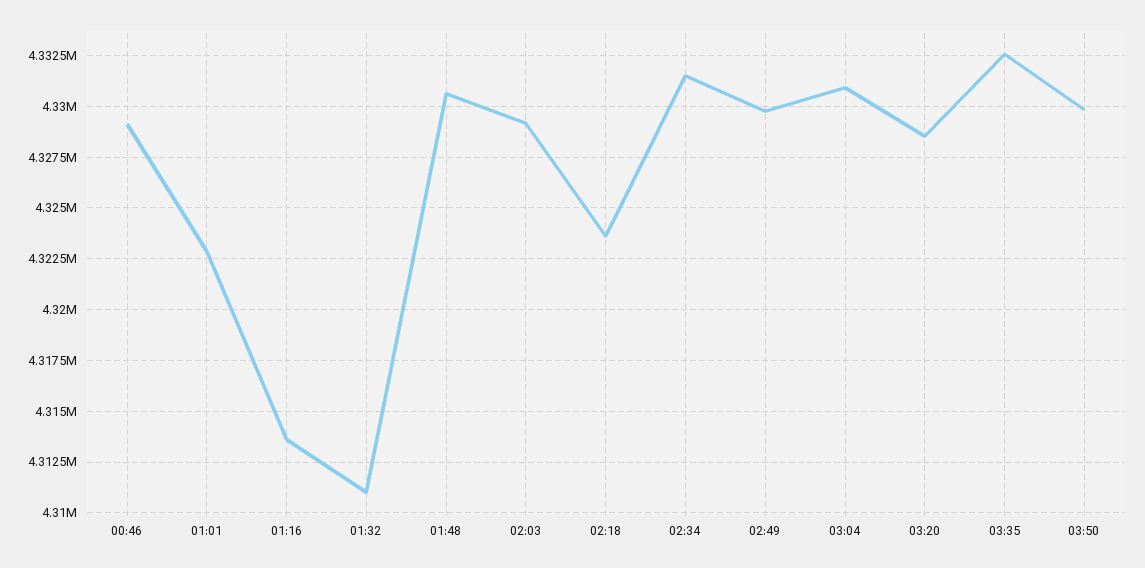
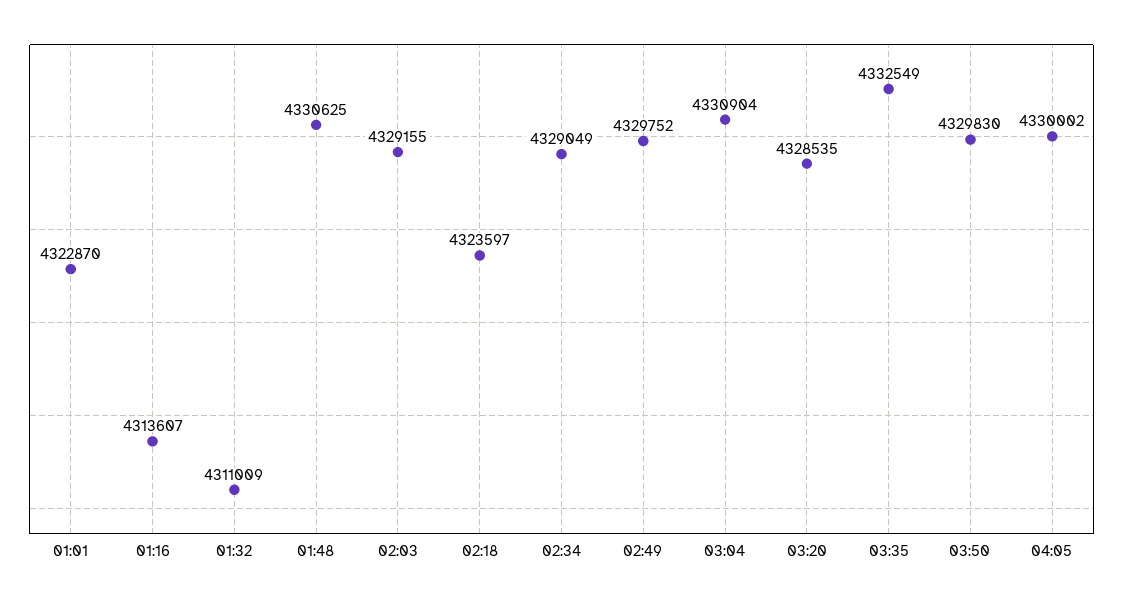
00:46: 4329000 -> none
02:34: 4331500 -> 4329049
04:05: none -> 4330002

